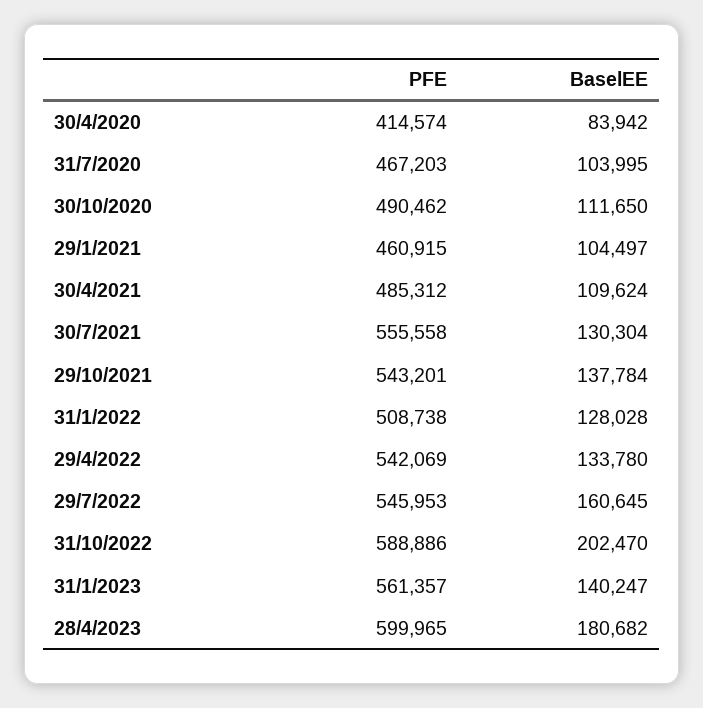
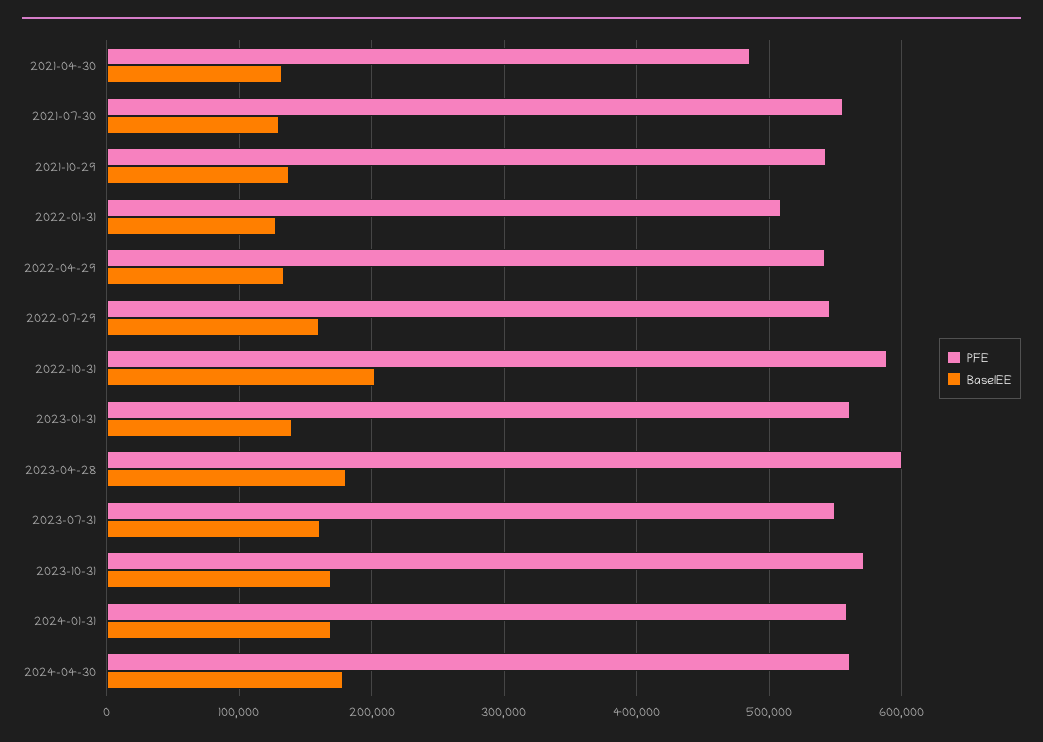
PFE, 30/4/2020: 414574 -> none
BaselEE, 30/4/2020: 83942 -> none
PFE, 31/7/2020: 467203 -> none
BaselEE, 31/7/2020: 103995 -> none
PFE, 30/10/2020: 490462 -> none
BaselEE, 30/10/2020: 111650 -> none
PFE, 29/1/2021: 460915 -> none
BaselEE, 29/1/2021: 104497 -> none
BaselEE, 30/4/2021: 109624 -> 130000
PFE, 2023-07-31: none -> 550000
BaselEE, 2023-07-31: none -> 160000
PFE, 2023-10-31: none -> 570000
BaselEE, 2023-10-31: none -> 170000
PFE, 2024-01-31: none -> 560000
BaselEE, 2024-01-31: none -> 170000
PFE, 2024-04-30: none -> 560000
BaselEE, 2024-04-30: none -> 180000

